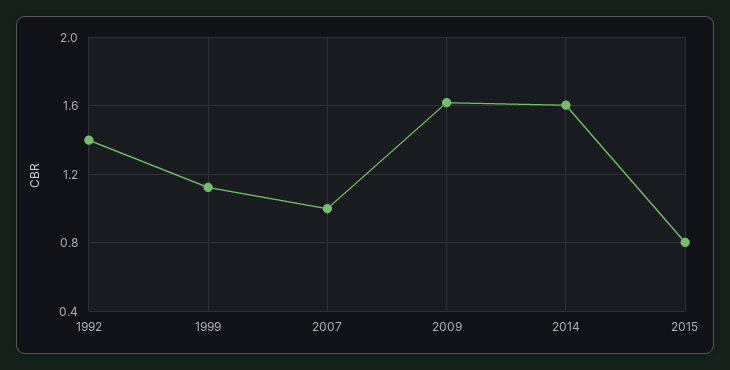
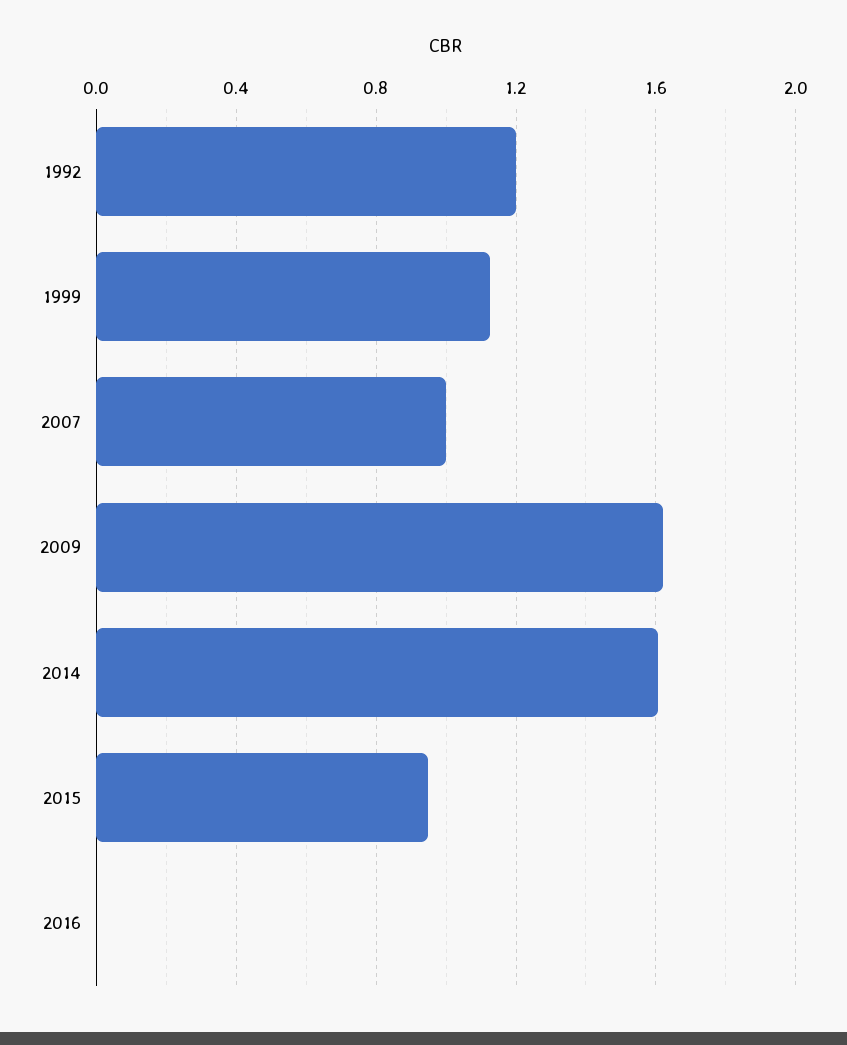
1992: 1.4 -> 1.2
2015: 0.8 -> 0.95
2016: none -> 0

